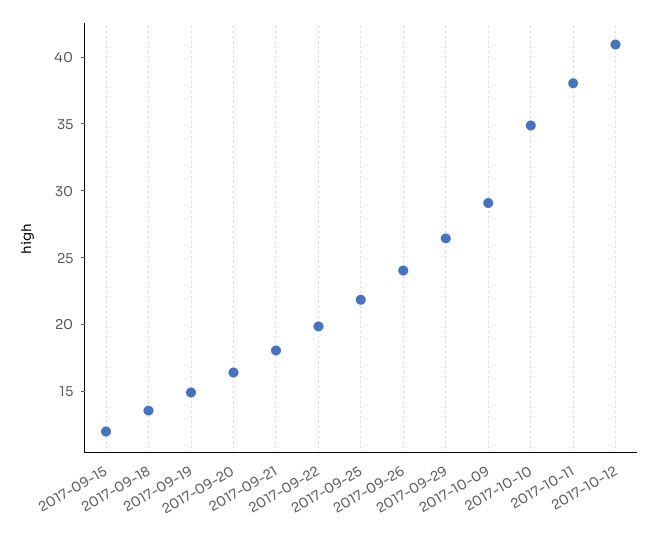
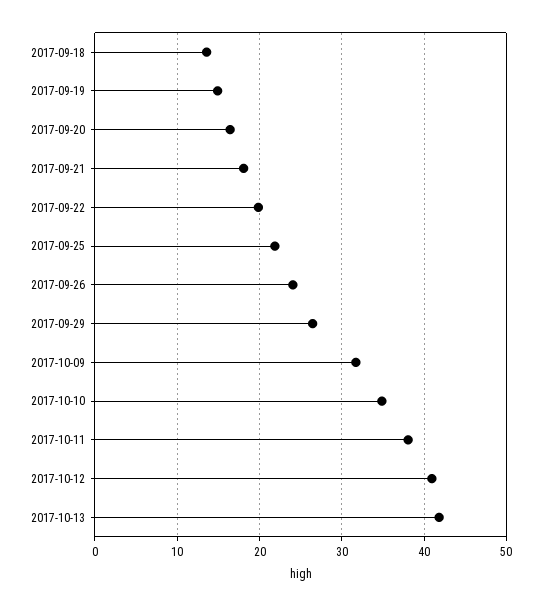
2017-09-15: 12 -> none
2017-10-09: 29 -> 32
2017-10-13: none -> 42

